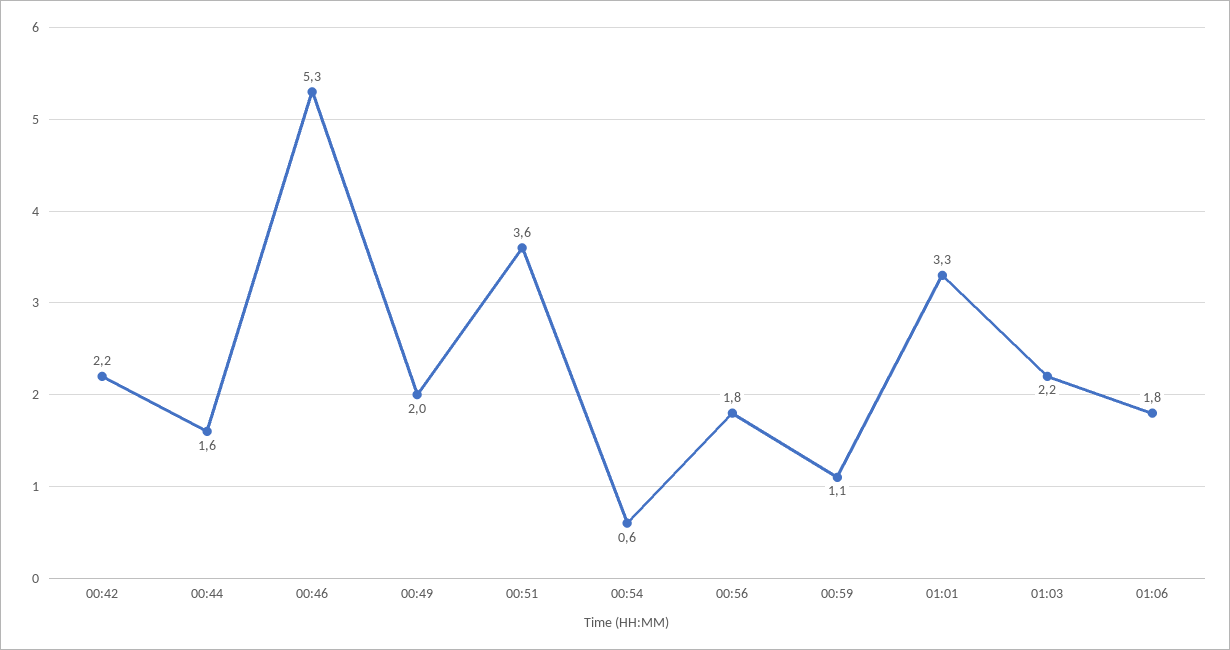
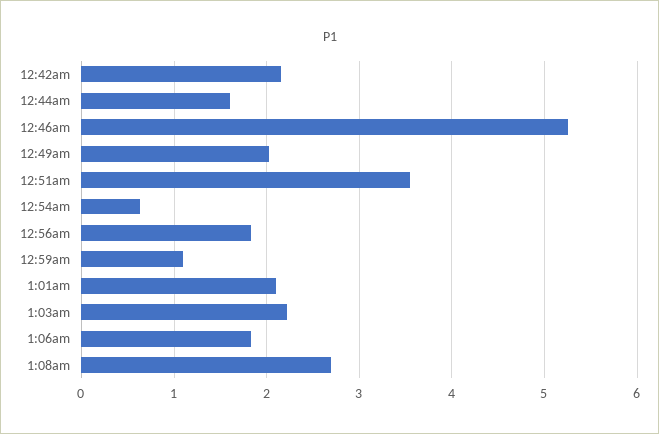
01:01: 3.3 -> 2.1
1:08am: none -> 2.7

